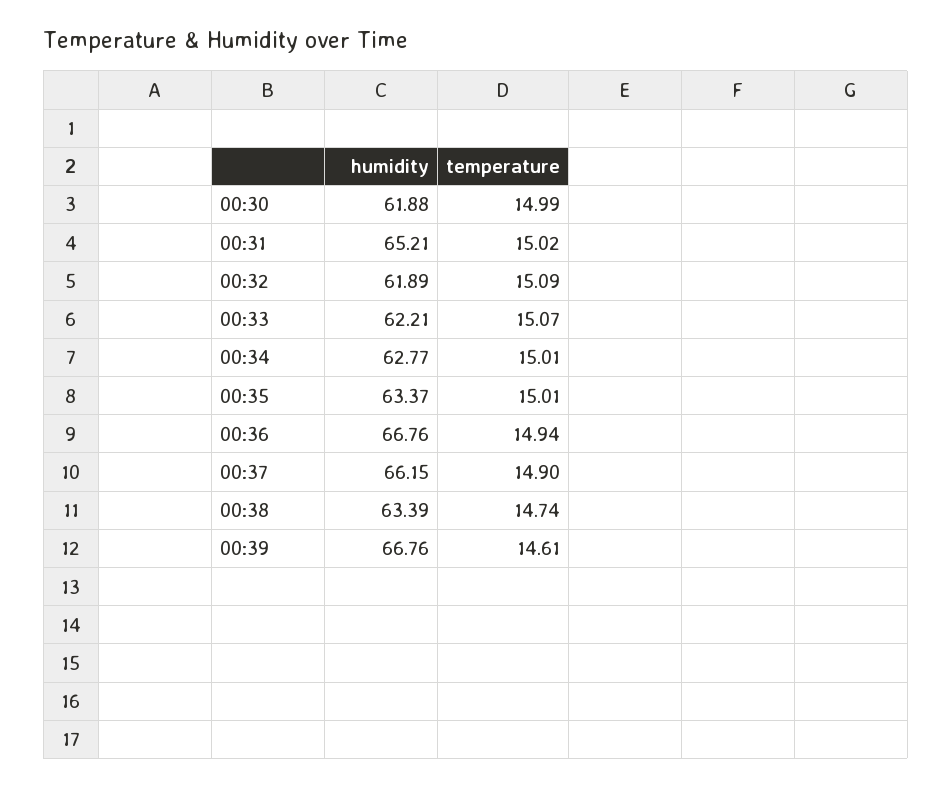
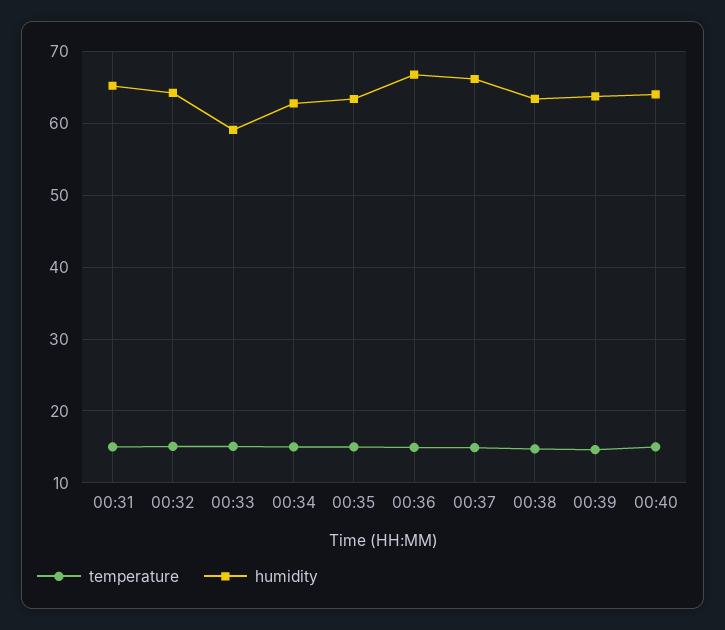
humidity, 00:30: 61.88 -> none
temperature, 00:30: 14.99 -> none
humidity, 00:32: 61.89 -> 64
humidity, 00:33: 62.21 -> 59
humidity, 00:39: 66.76 -> 64
temperature, 00:40: none -> 15
humidity, 00:40: none -> 64

